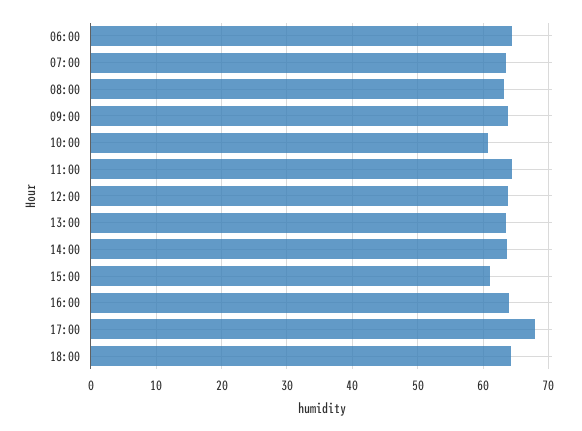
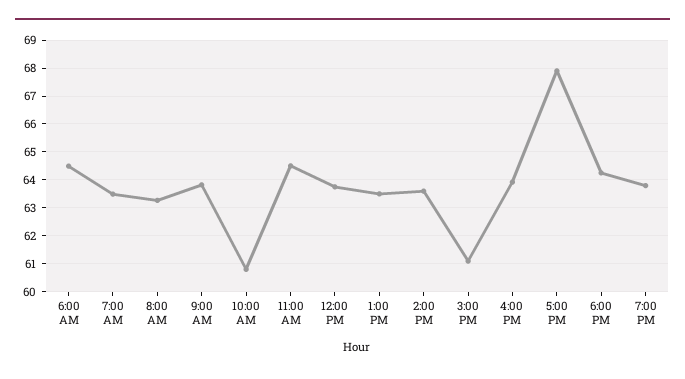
7:00 PM: none -> 63.75

